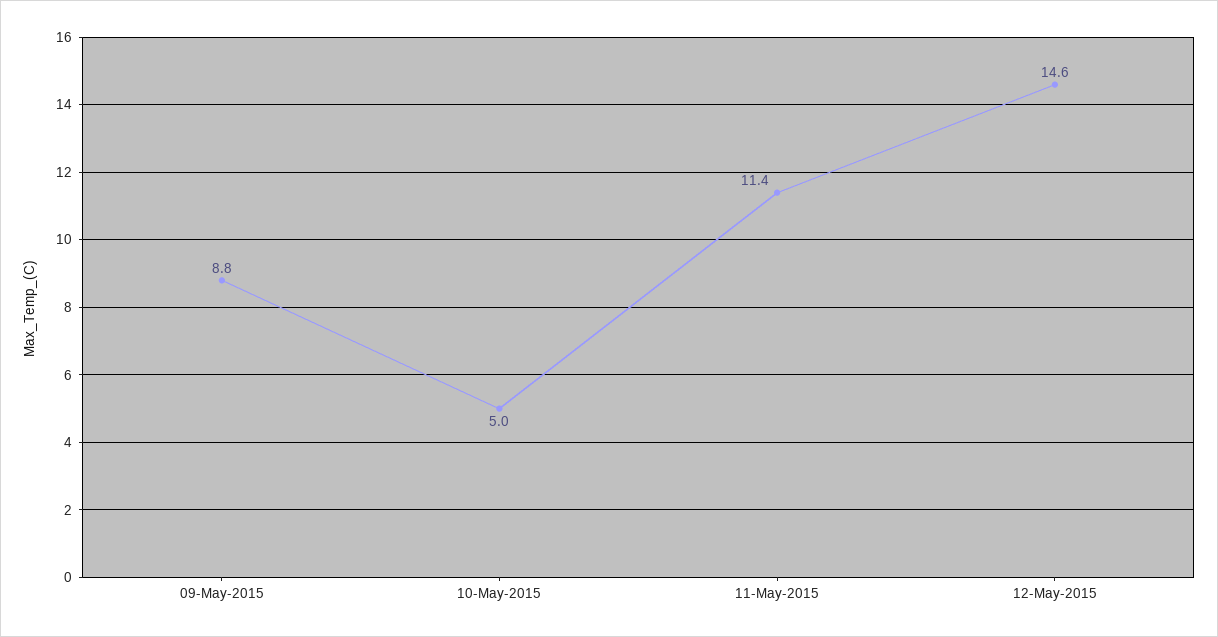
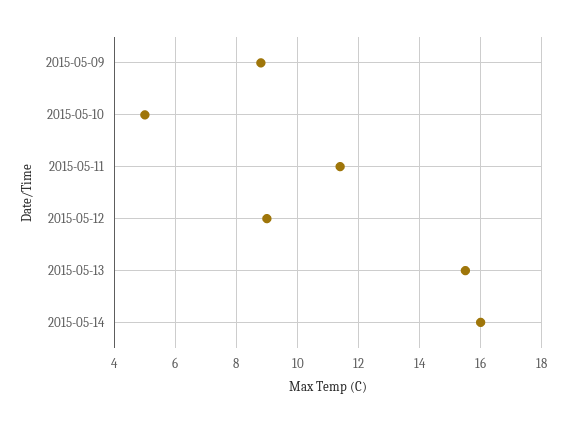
12-May-2015: 14.6 -> 9
2015-05-13: none -> 15.5
2015-05-14: none -> 16

